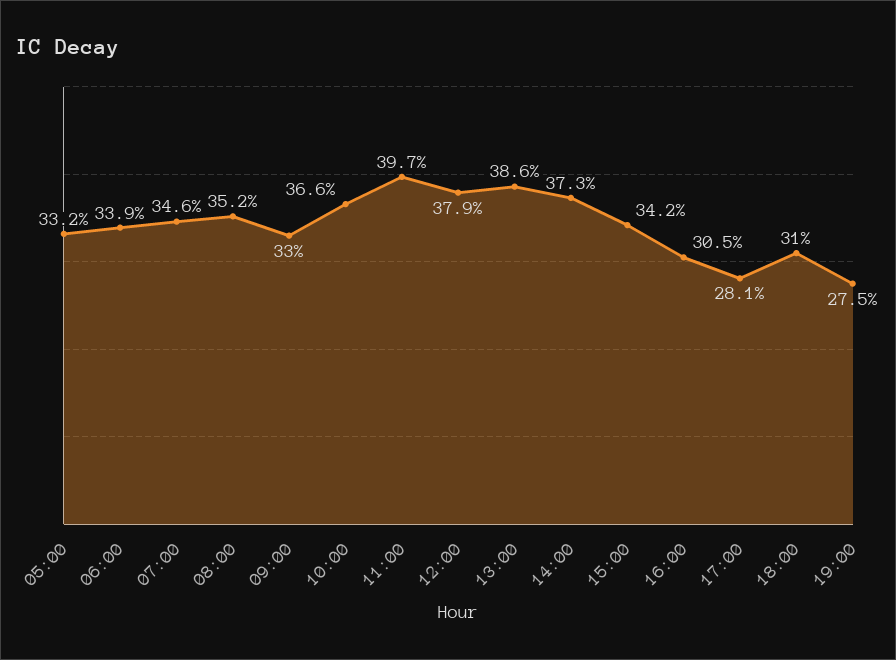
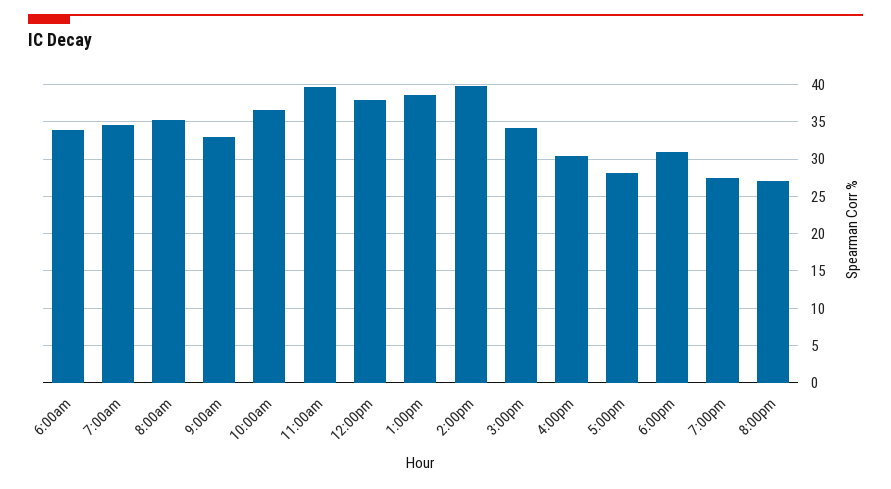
05:00: 33.2 -> none
14:00: 37.3 -> 40
8:00pm: none -> 27

